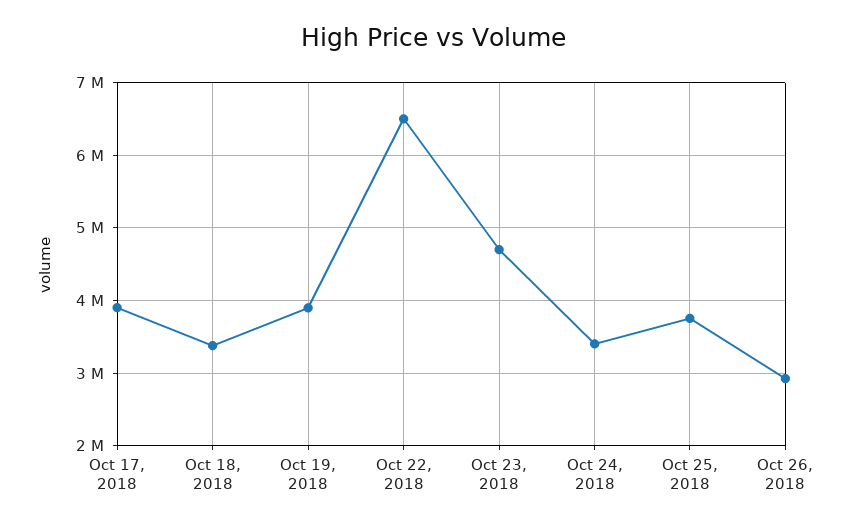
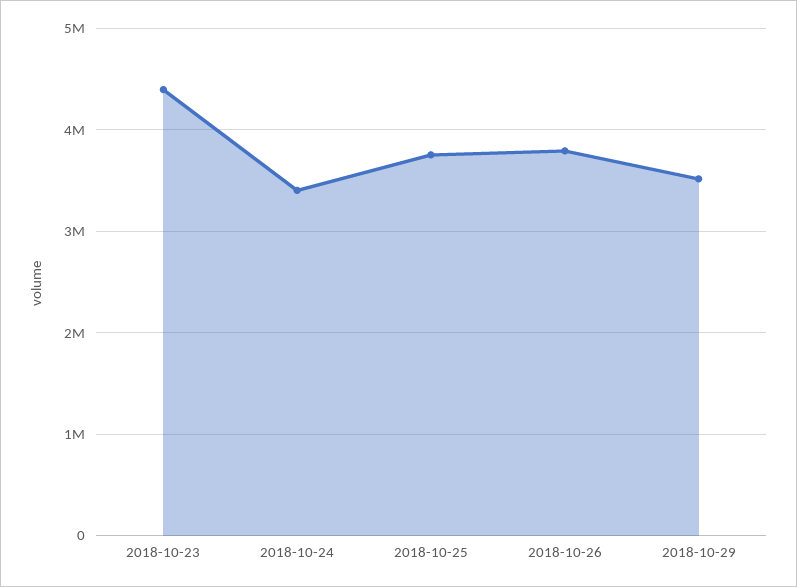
Oct 17, 2018: 3900000 -> none
Oct 18, 2018: 3400000 -> none
Oct 19, 2018: 3900000 -> none
Oct 22, 2018: 6500000 -> none
Oct 23, 2018: 4700000 -> 4400000
Oct 26, 2018: 2900000 -> 3800000
2018-10-29: none -> 3500000

